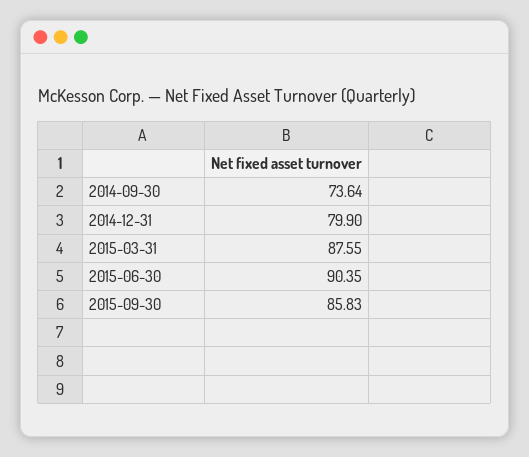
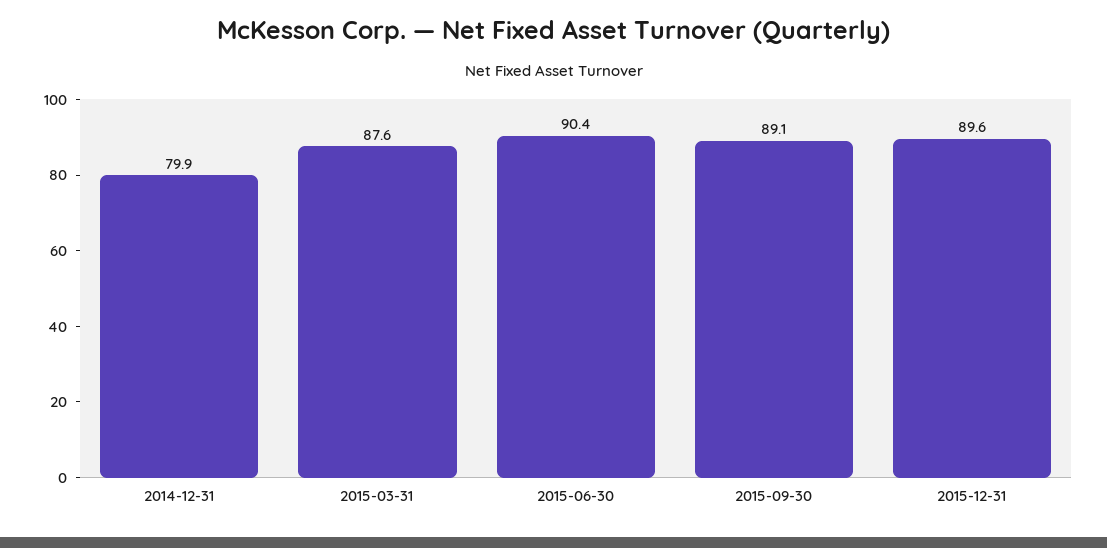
2014-09-30: 73.64 -> none
2015-09-30: 85.83 -> 89.1
2015-12-31: none -> 89.6

